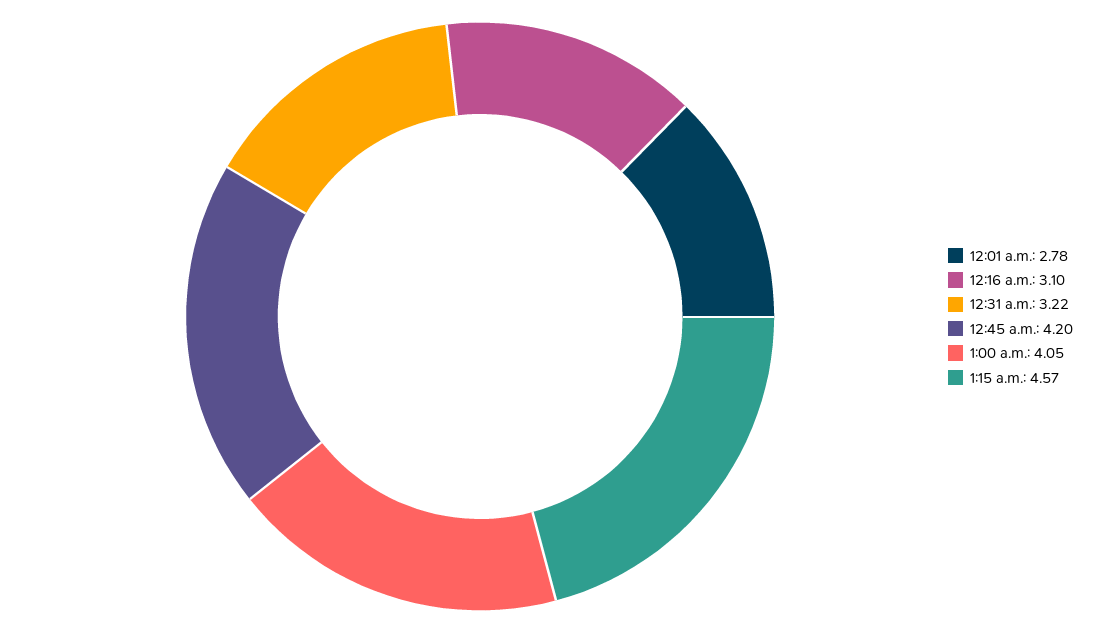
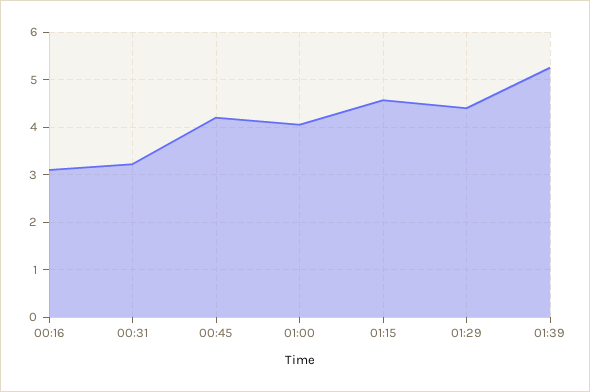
12:01 a.m.: 2.78 -> none
01:29: none -> 4.4
01:39: none -> 5.2

